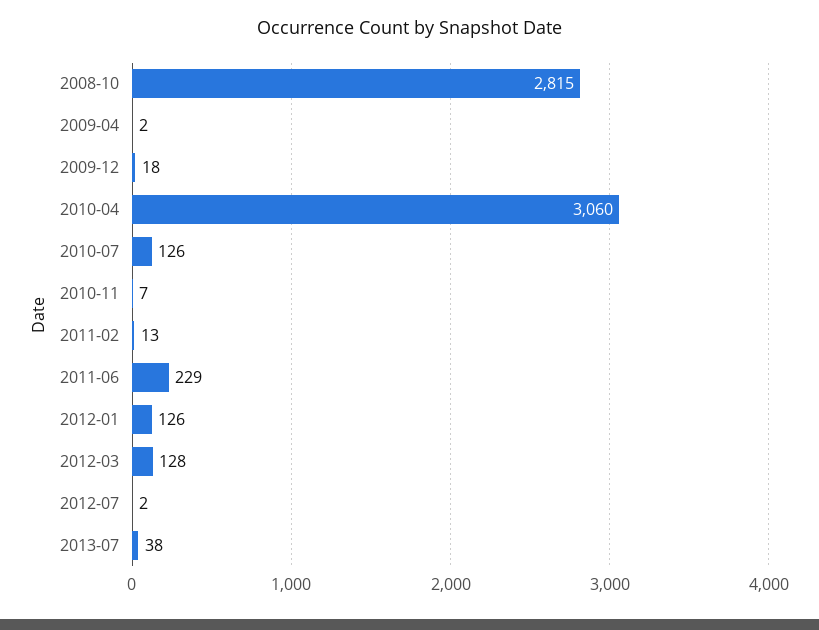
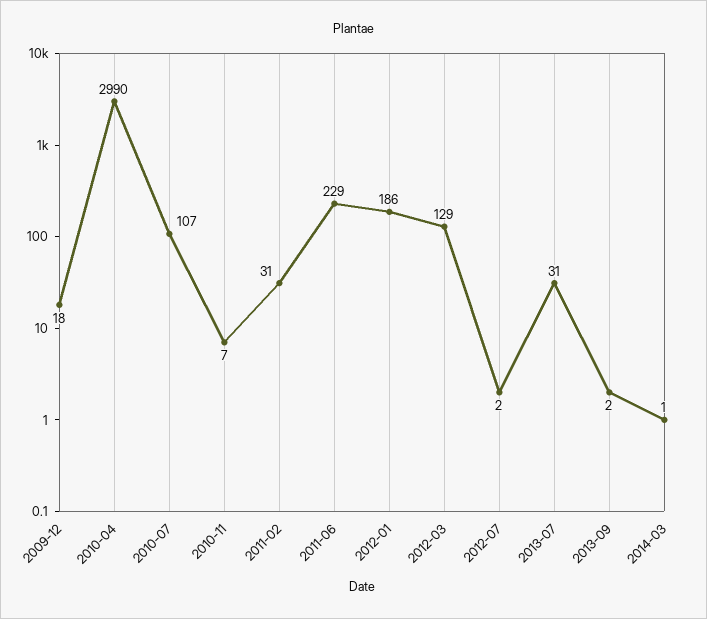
2008-10: 2815 -> none
2009-04: 2 -> none
2010-04: 3060 -> 2990
2010-07: 126 -> 107
2011-02: 13 -> 31
2012-01: 126 -> 186
2012-03: 128 -> 129
2013-07: 38 -> 31
2013-09: none -> 2
2014-03: none -> 1

